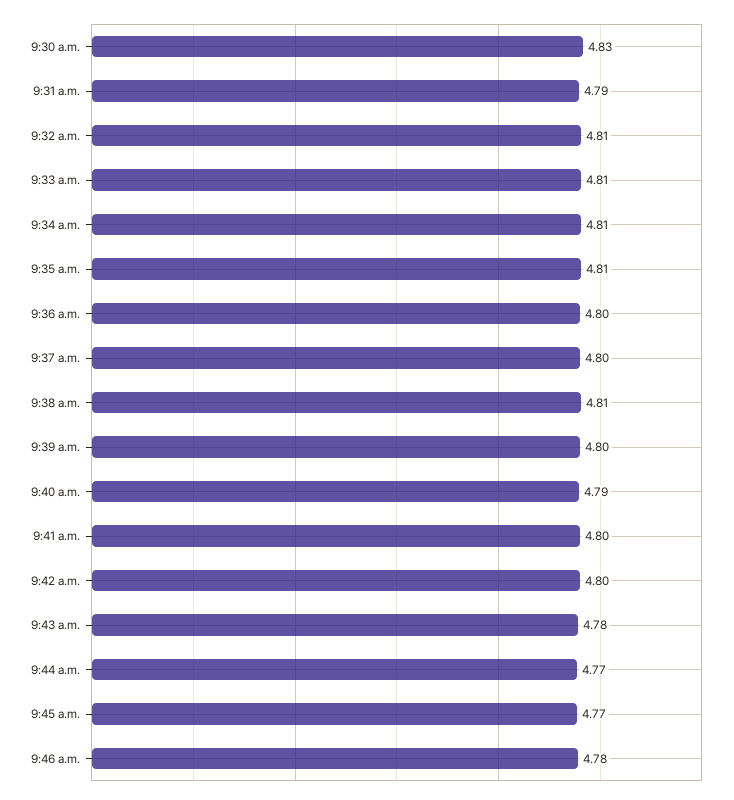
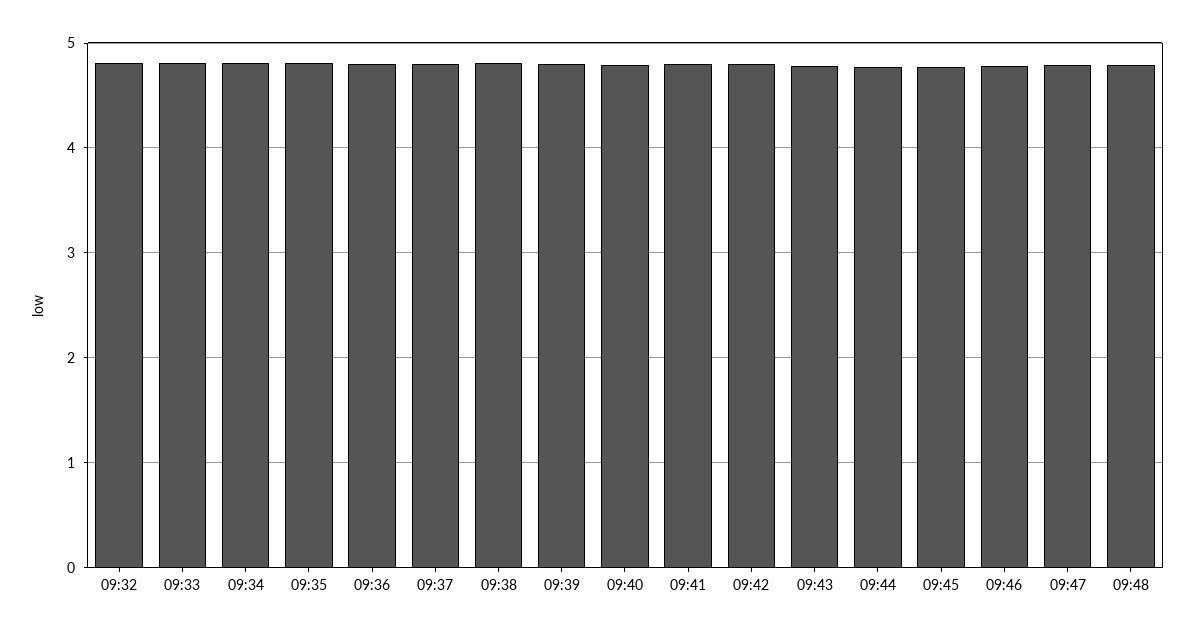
9:30 a.m.: 4.83 -> none
9:31 a.m.: 4.79 -> none
09:47: none -> 4.8
09:48: none -> 4.8

